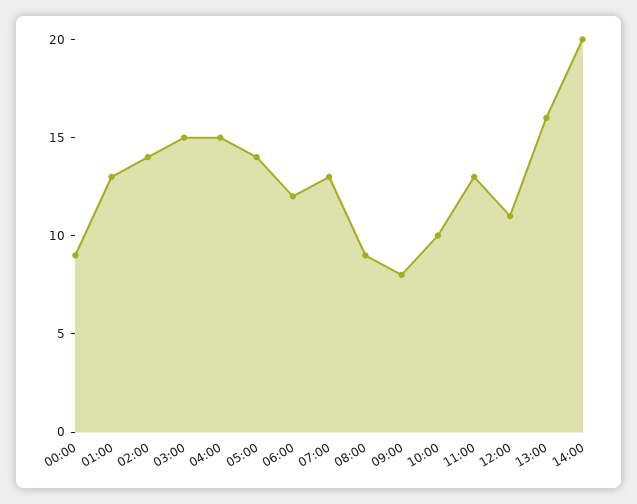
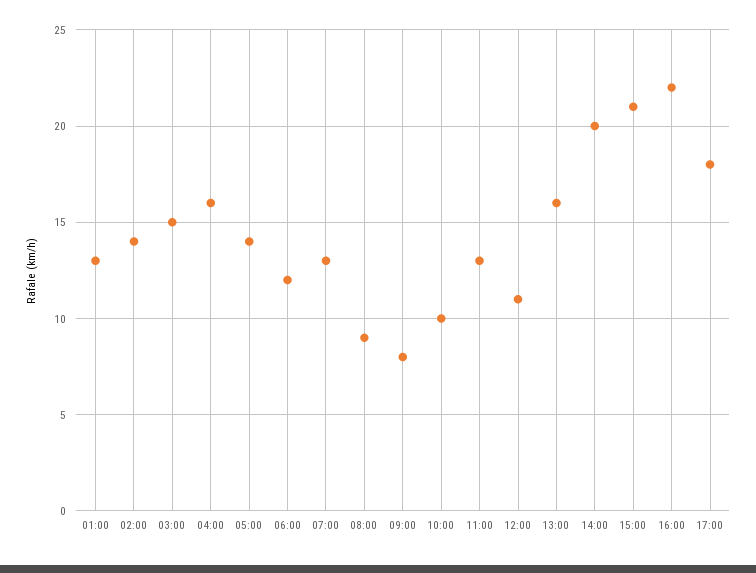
00:00: 9 -> none
04:00: 15 -> 16
15:00: none -> 21
16:00: none -> 22
17:00: none -> 18

